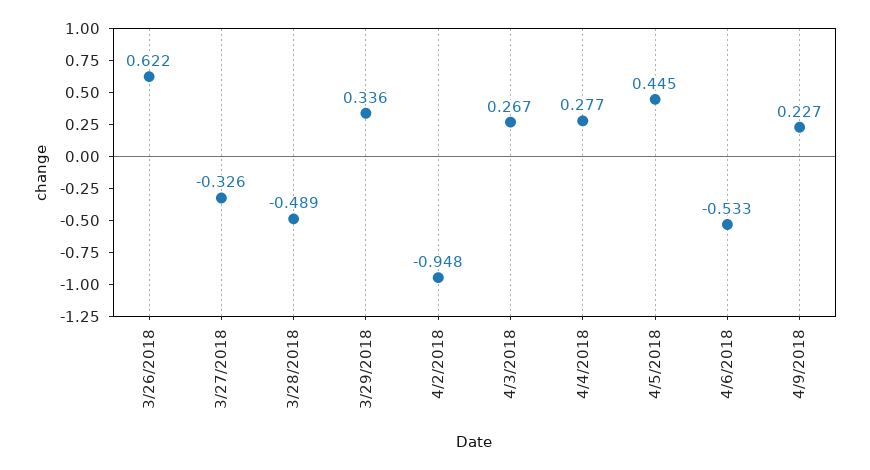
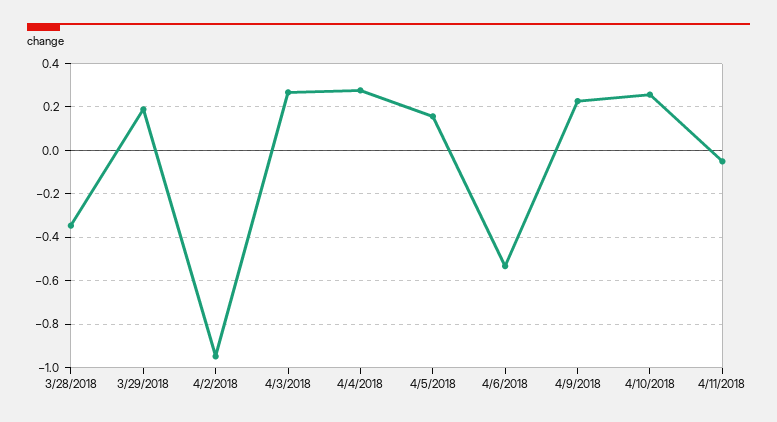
3/26/2018: 0.622 -> none
3/27/2018: -0.326 -> none
3/28/2018: -0.489 -> -0.35
3/29/2018: 0.336 -> 0.2
4/5/2018: 0.445 -> 0.15
4/10/2018: none -> 0.25
4/11/2018: none -> -0.05

